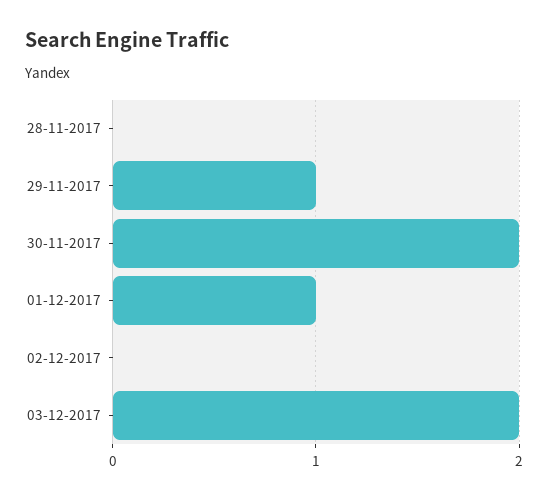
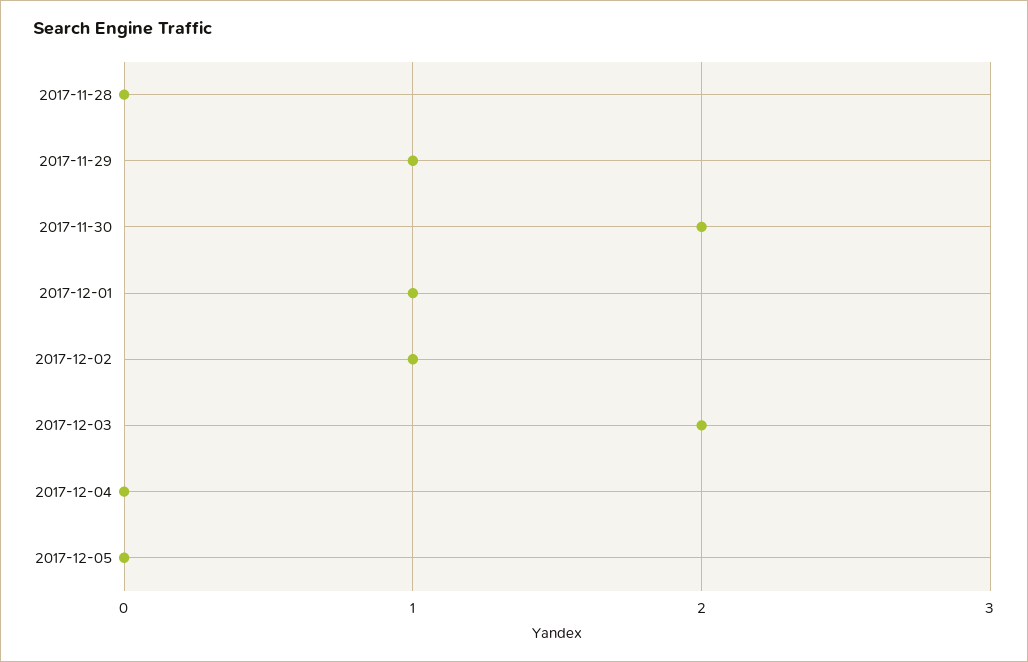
02-12-2017: 0 -> 1
2017-12-04: none -> 0
2017-12-05: none -> 0

